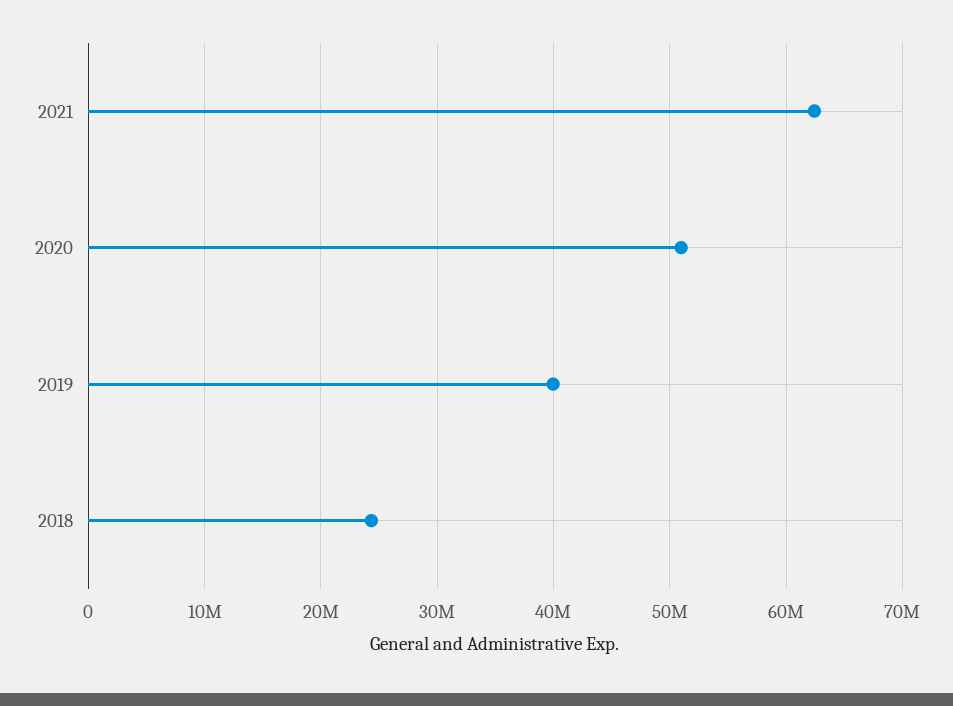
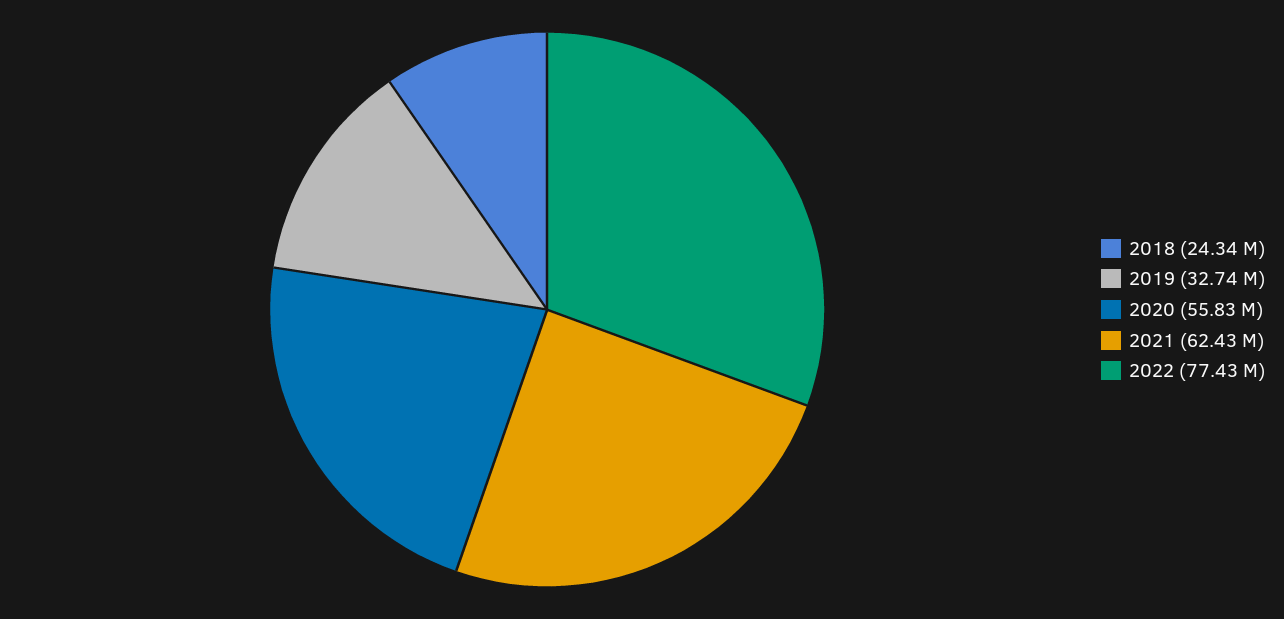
2020: 51000000 -> 55830000
2019: 40000000 -> 32740000
2022: none -> 77430000

